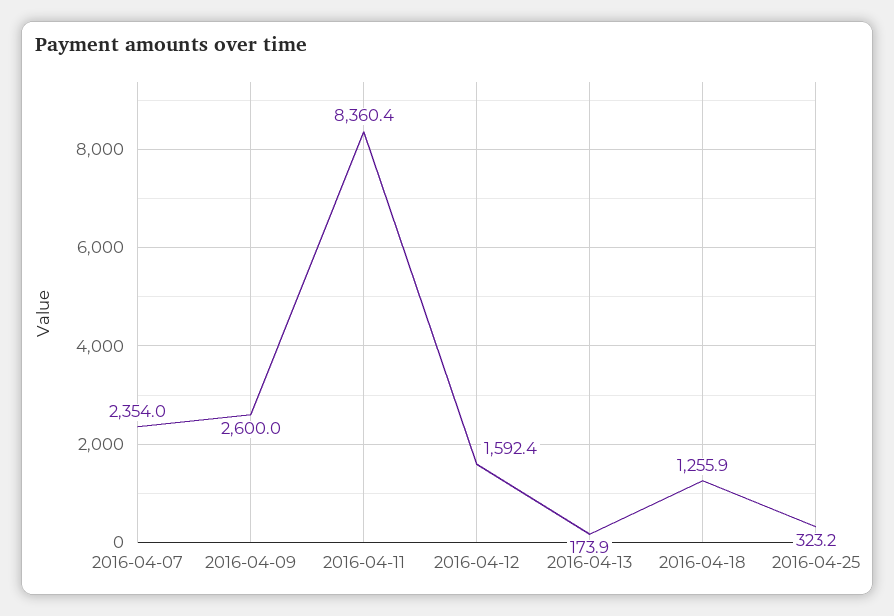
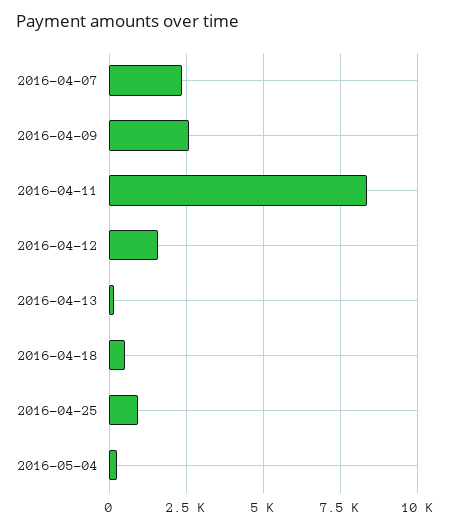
2016-04-18: 1255.9 -> 500
2016-04-25: 323.2 -> 1000
2016-05-04: none -> 250

